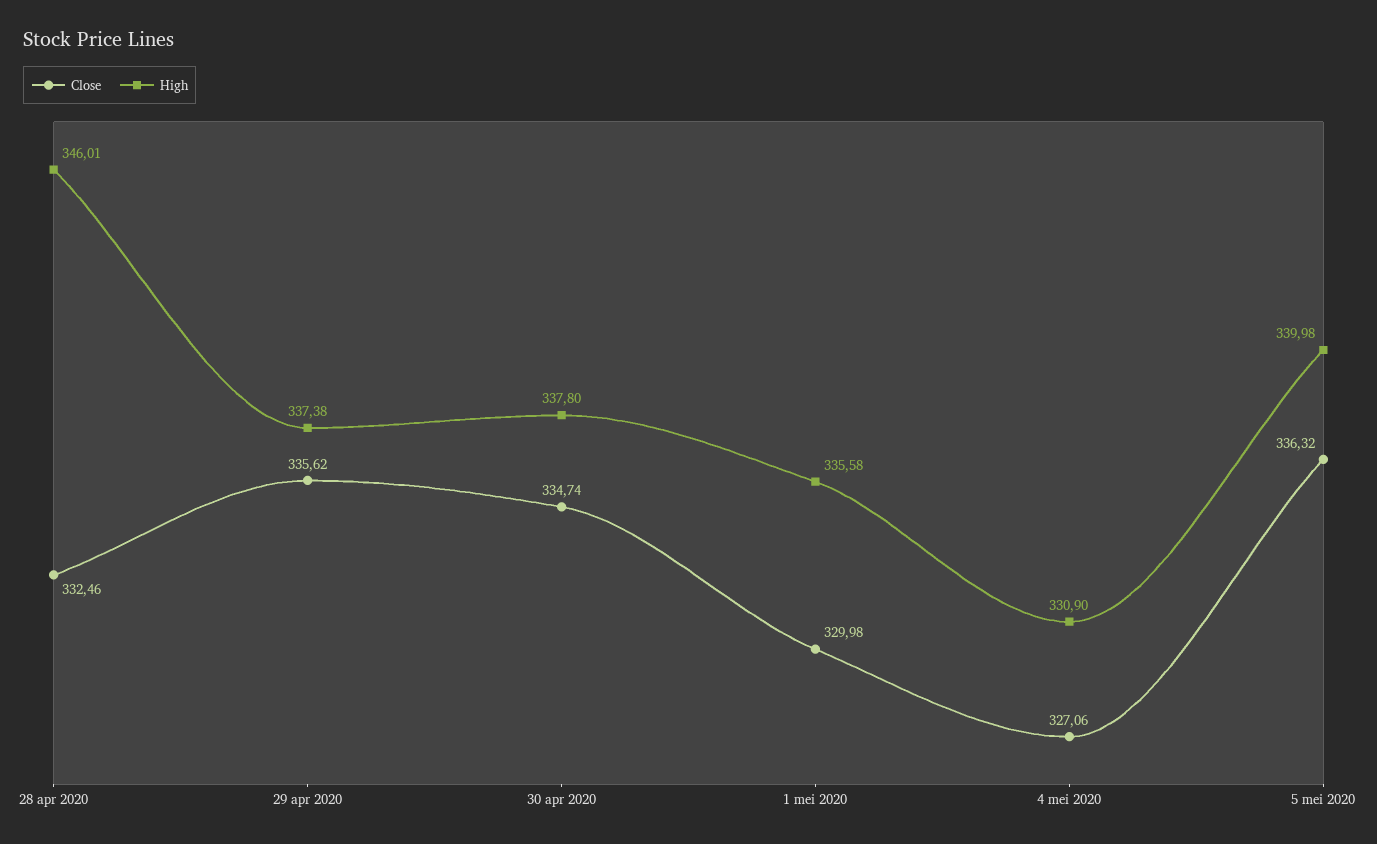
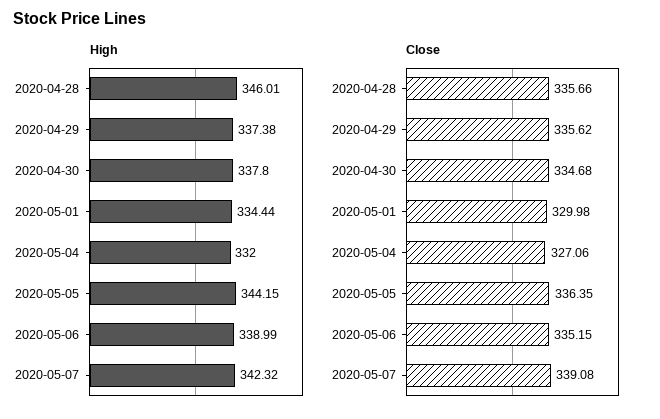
Close, 28 apr 2020: 332.46 -> 335.66
Close, 30 apr 2020: 334.74 -> 334.68
High, 1 mei 2020: 335.58 -> 334.44
High, 4 mei 2020: 330.9 -> 332
Close, 5 mei 2020: 336.32 -> 336.35
High, 5 mei 2020: 339.98 -> 344.15
High, 2020-05-06: none -> 338.99
High, 2020-05-07: none -> 342.32
Close, 2020-05-06: none -> 335.15
Close, 2020-05-07: none -> 339.08

